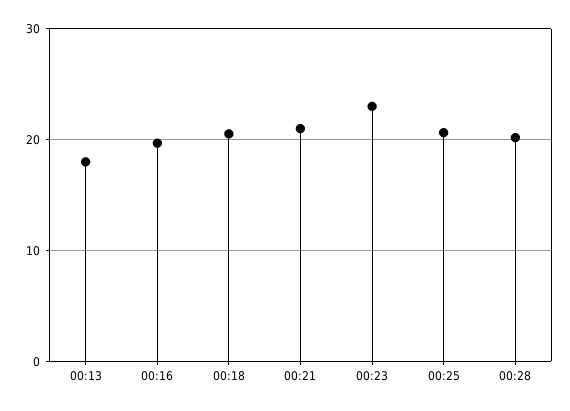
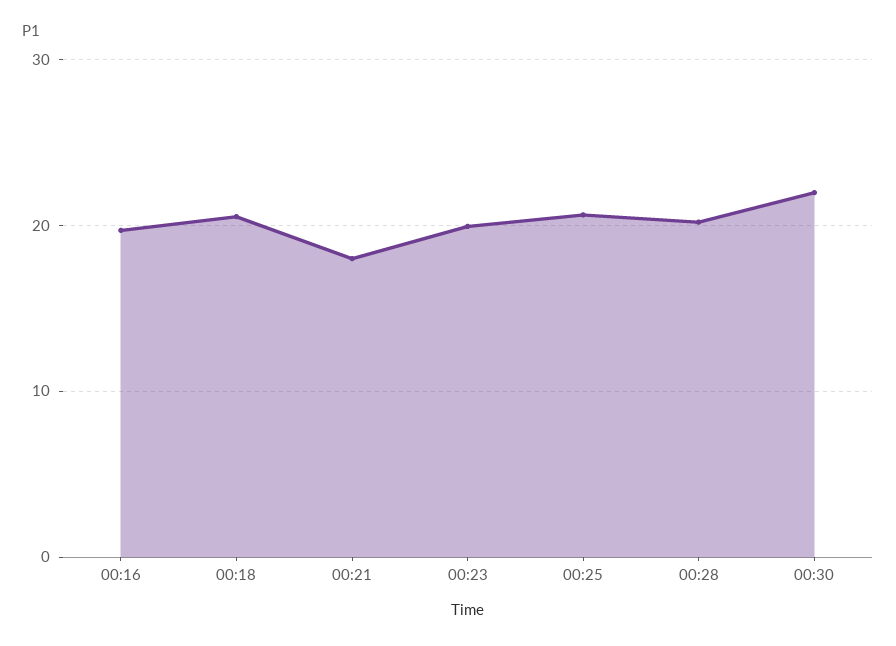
00:13: 18 -> none
00:21: 21 -> 18
00:23: 23 -> 20
00:30: none -> 22

